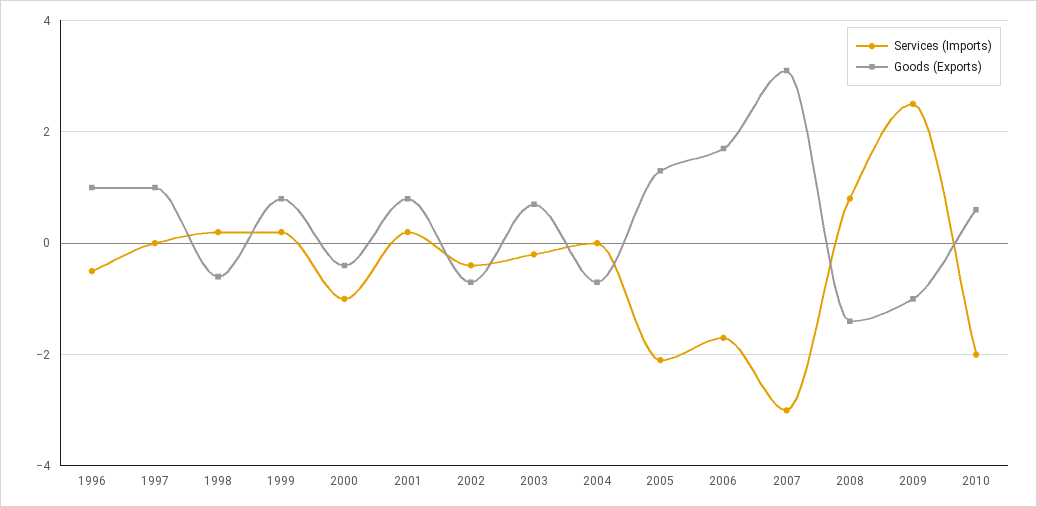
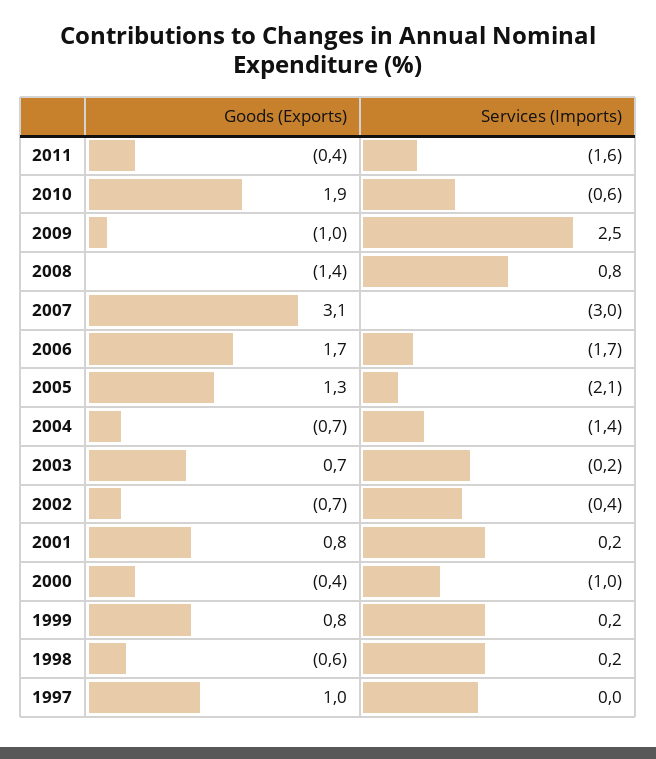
Services (Imports), 1996: -0.5 -> none
Goods (Exports), 1996: 1 -> none
Services (Imports), 2004: 0 -> -1.4
Services (Imports), 2010: -2 -> -0.6
Goods (Exports), 2010: 0.5 -> 1.9
Goods (Exports), 2011: none -> -0.4
Services (Imports), 2011: none -> -1.6

